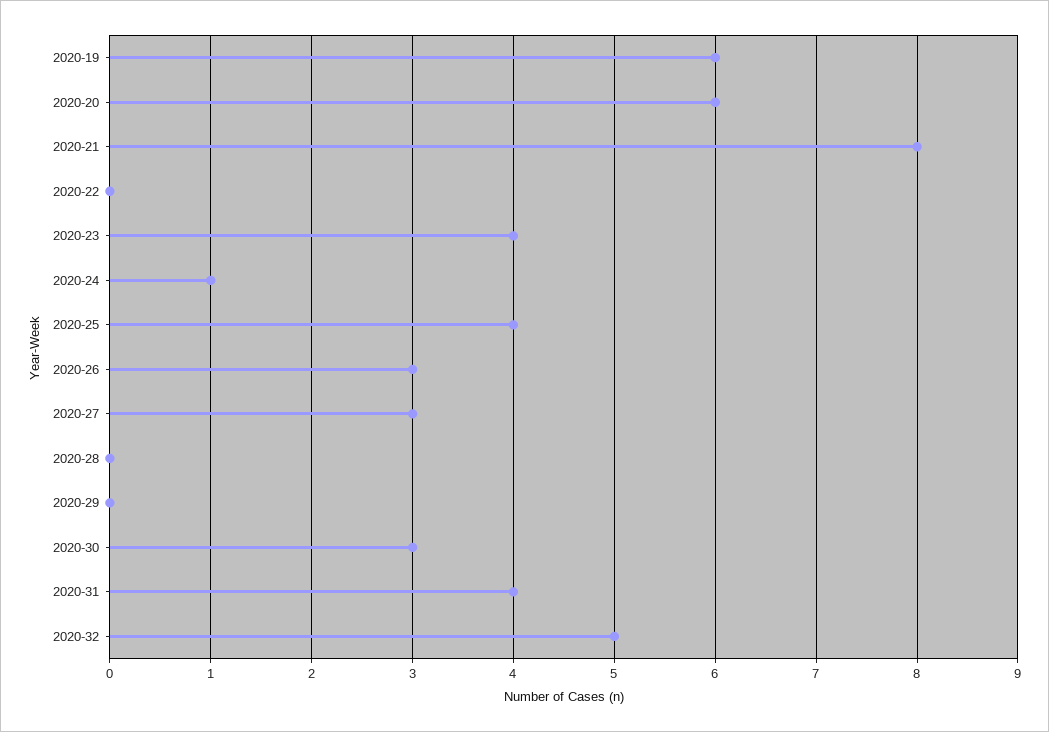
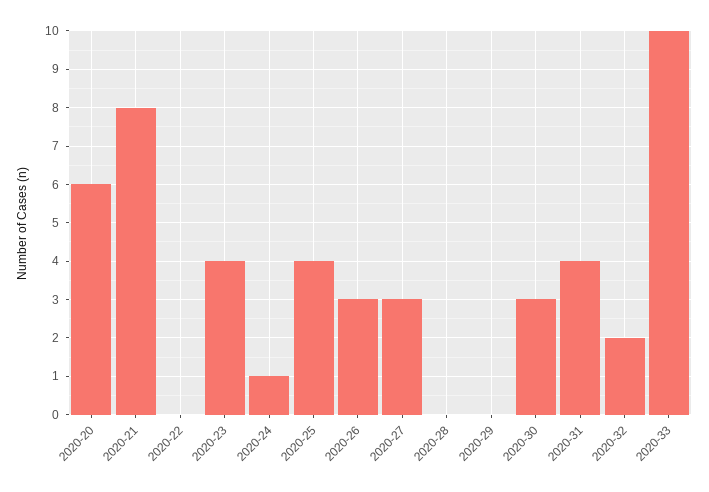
2020-19: 6 -> none
2020-32: 5 -> 2
2020-33: none -> 10

